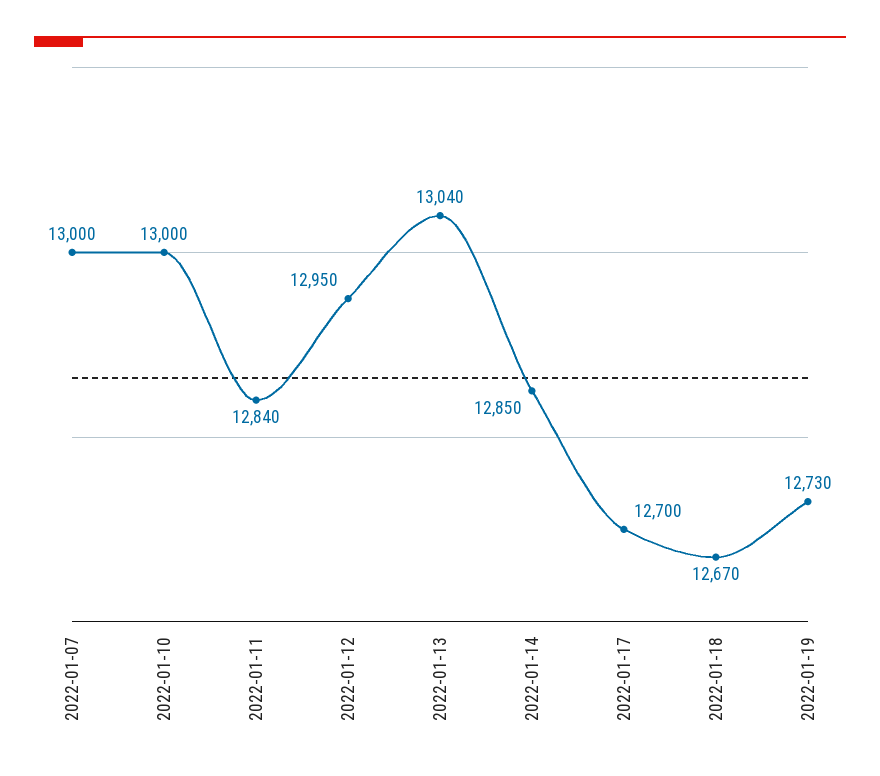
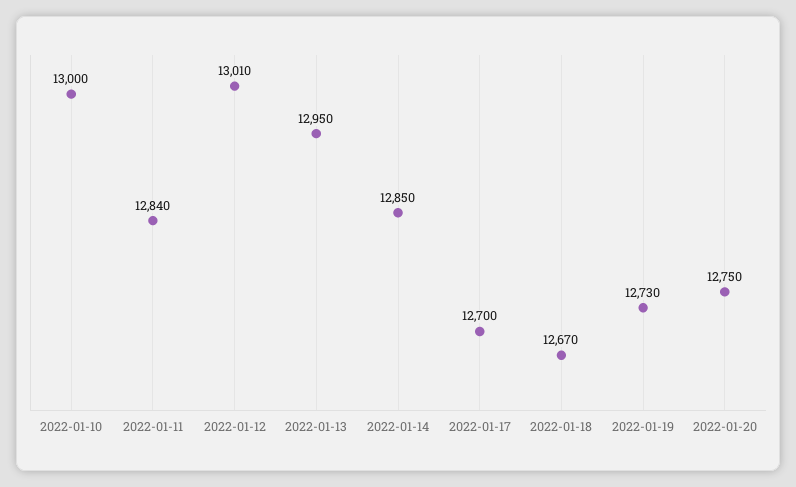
2022-01-07: 13000 -> none
2022-01-12: 12950 -> 13010
2022-01-13: 13040 -> 12950
2022-01-20: none -> 12750

